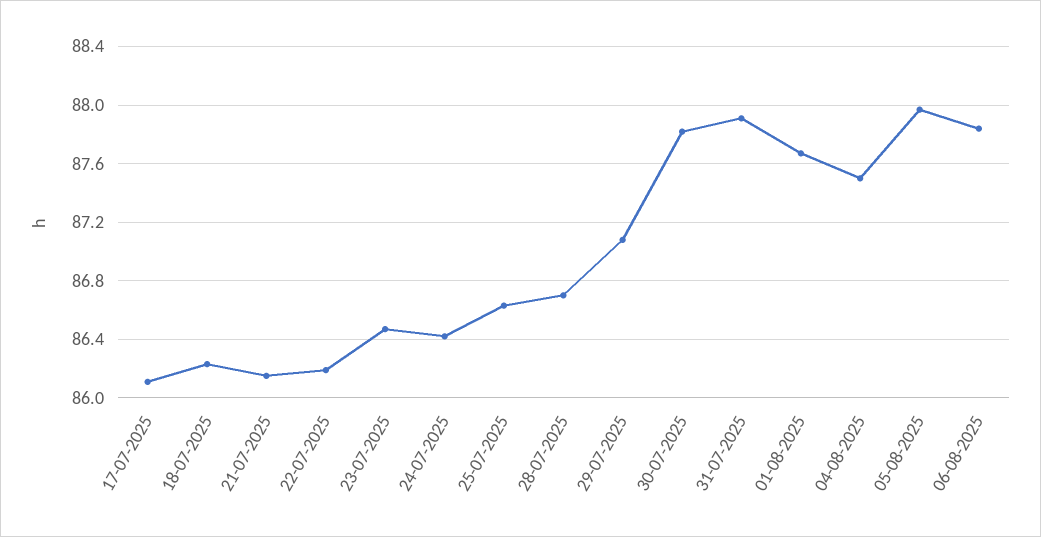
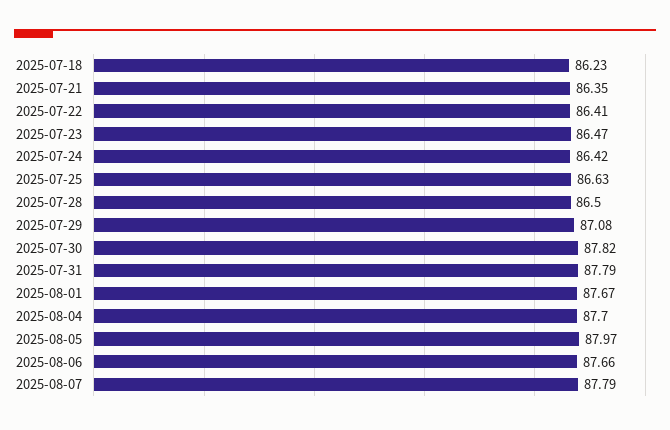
17-07-2025: 86.1 -> none
21-07-2025: 86.15 -> 86.35
22-07-2025: 86.2 -> 86.41
28-07-2025: 86.7 -> 86.5
31-07-2025: 87.9 -> 87.79
04-08-2025: 87.5 -> 87.7
06-08-2025: 87.85 -> 87.66
2025-08-07: none -> 87.79

